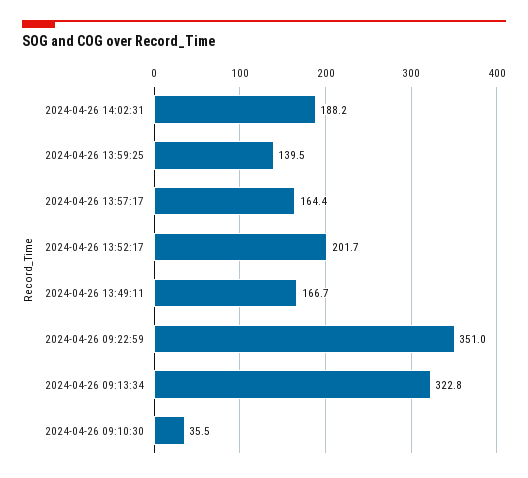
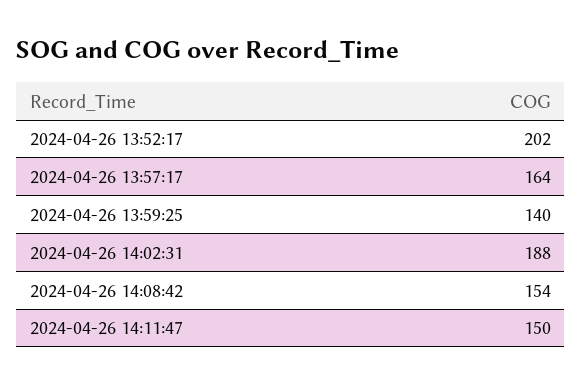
2024-04-26 13:49:11: 166.7 -> none
2024-04-26 09:22:59: 351 -> none
2024-04-26 09:13:34: 322.8 -> none
2024-04-26 09:10:30: 35.5 -> none
2024-04-26 14:08:42: none -> 154
2024-04-26 14:11:47: none -> 150

